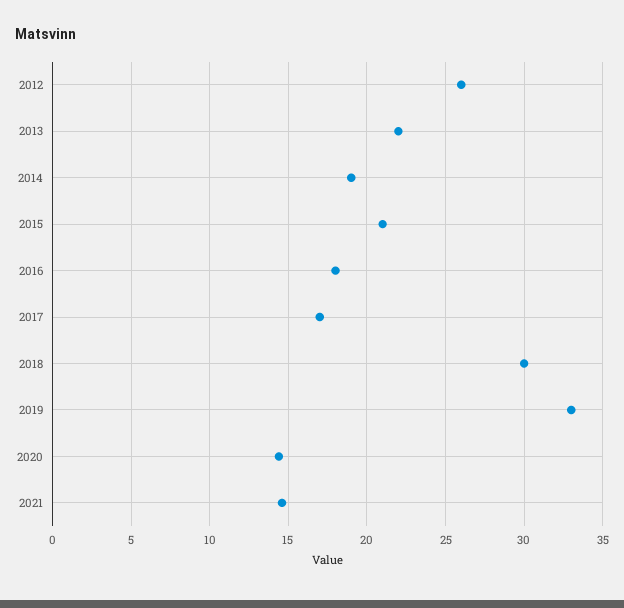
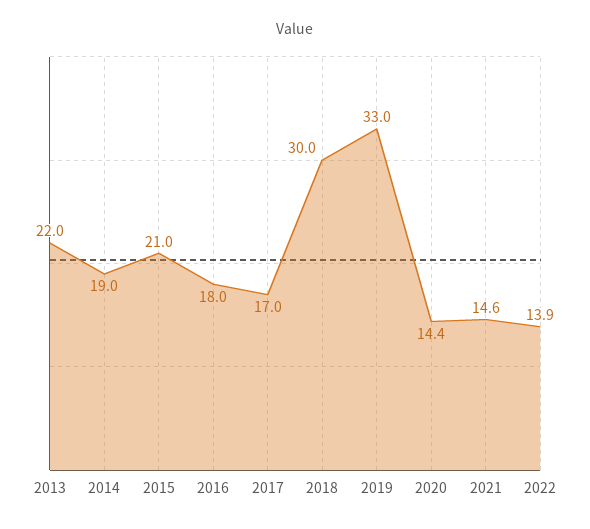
2012: 26 -> none
2022: none -> 13.9

